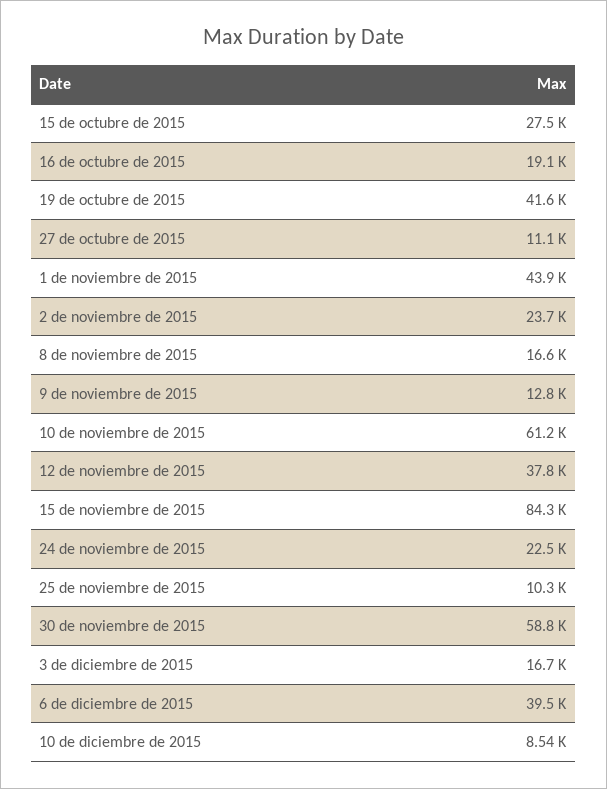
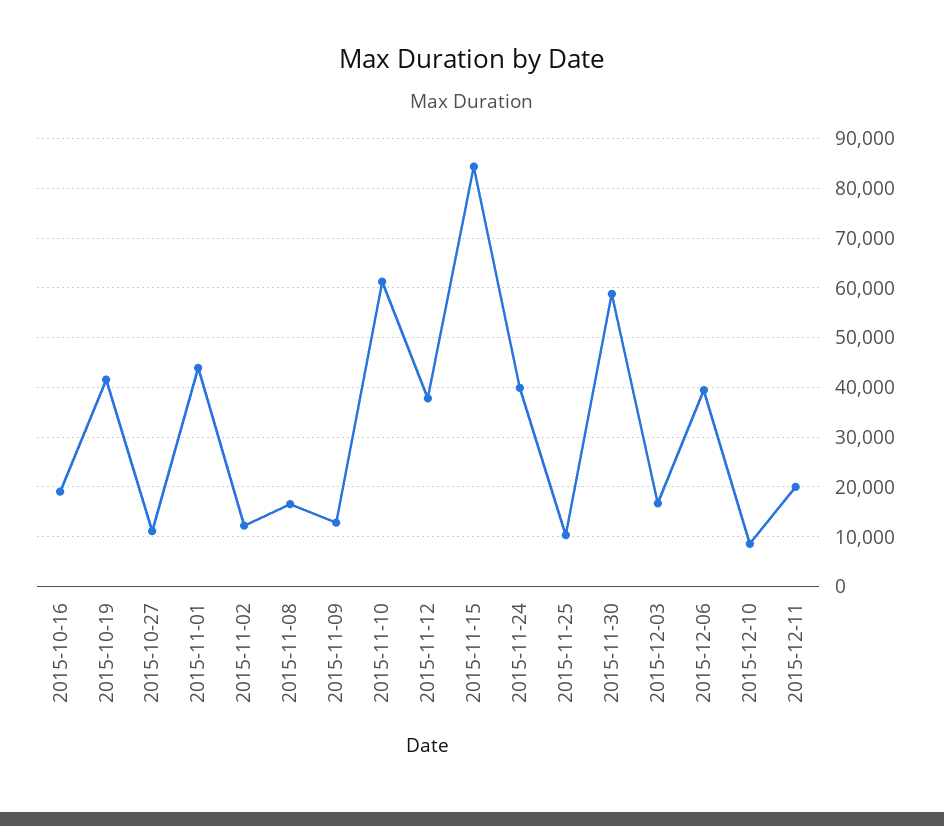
15 de octubre de 2015: 27500 -> none
2 de noviembre de 2015: 23700 -> 12000
24 de noviembre de 2015: 22500 -> 40000
2015-12-11: none -> 20000

